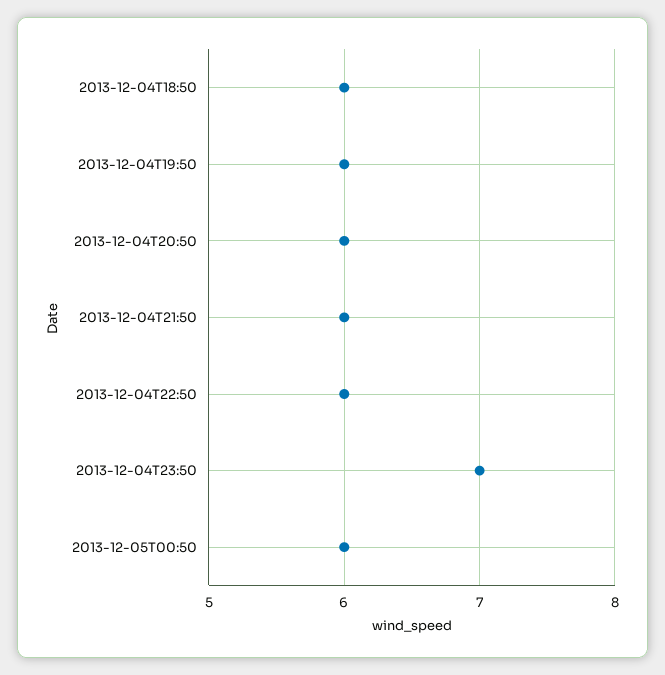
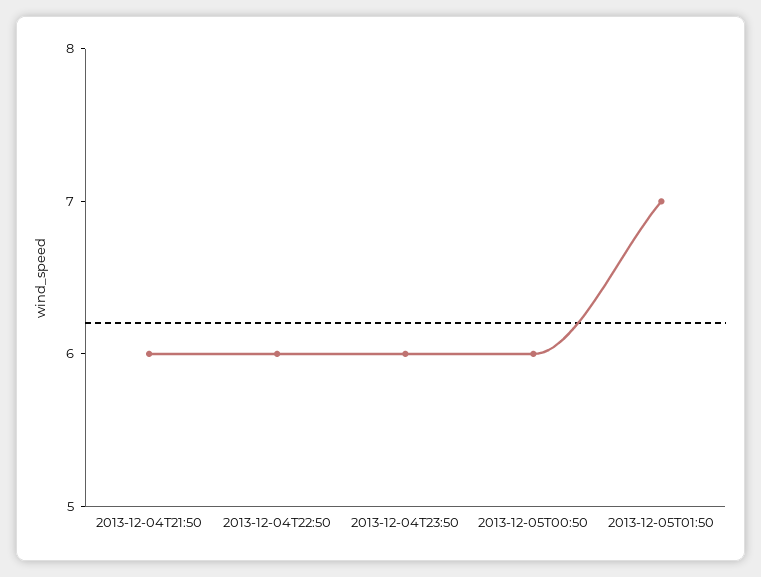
2013-12-04T18:50: 6 -> none
2013-12-04T19:50: 6 -> none
2013-12-04T20:50: 6 -> none
2013-12-04T23:50: 7 -> 6
2013-12-05T01:50: none -> 7

